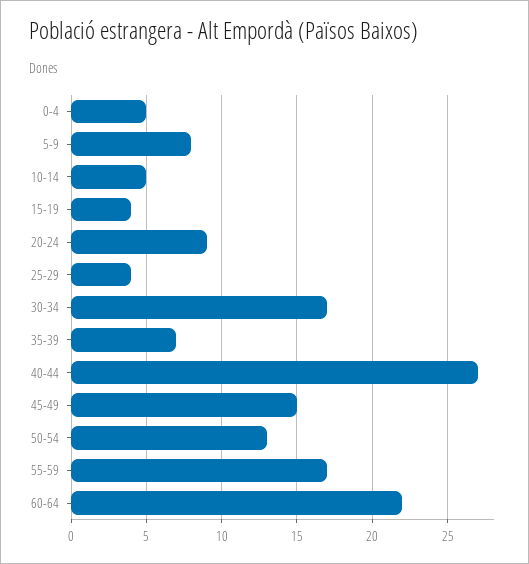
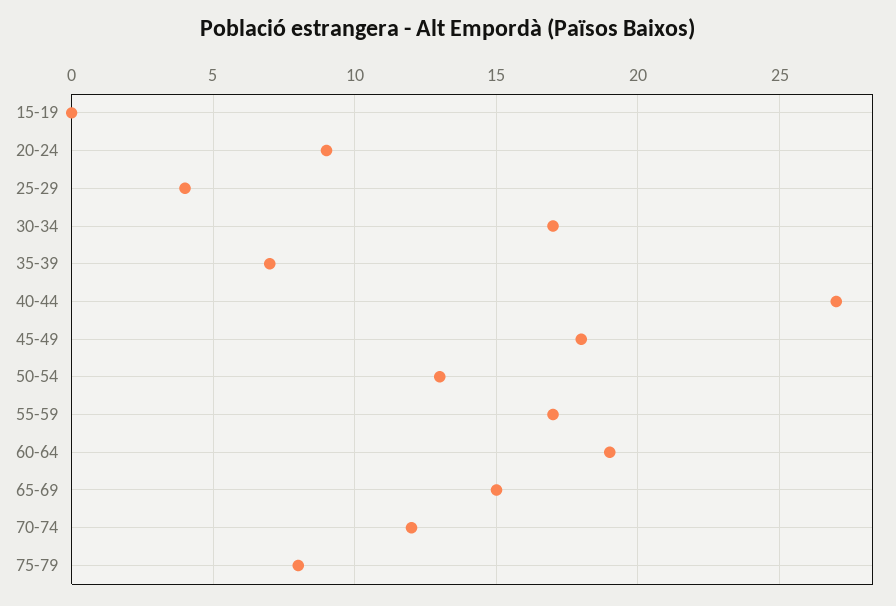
0-4: 5 -> none
5-9: 8 -> none
10-14: 5 -> none
15-19: 4 -> 0
45-49: 15 -> 18
60-64: 22 -> 19
65-69: none -> 15
70-74: none -> 12
75-79: none -> 8

